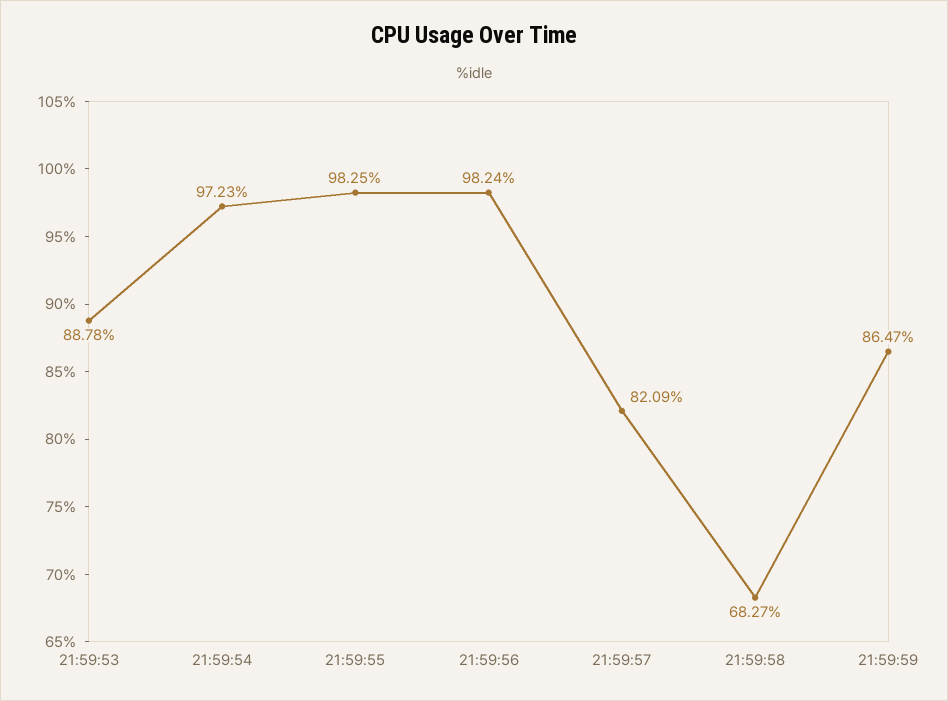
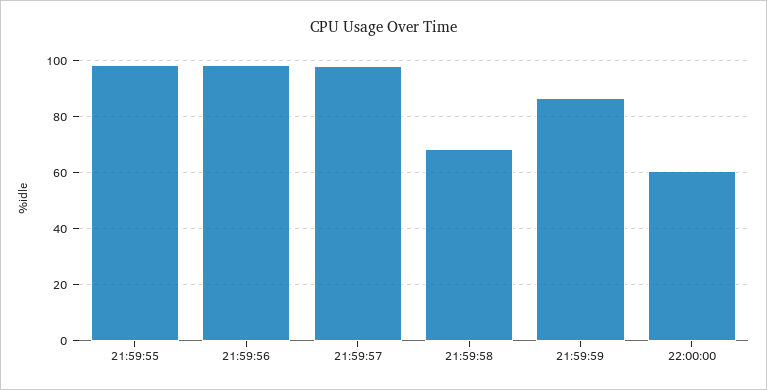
21:59:53: 88.78 -> none
21:59:54: 97.23 -> none
21:59:57: 82.09 -> 97.5
22:00:00: none -> 60

